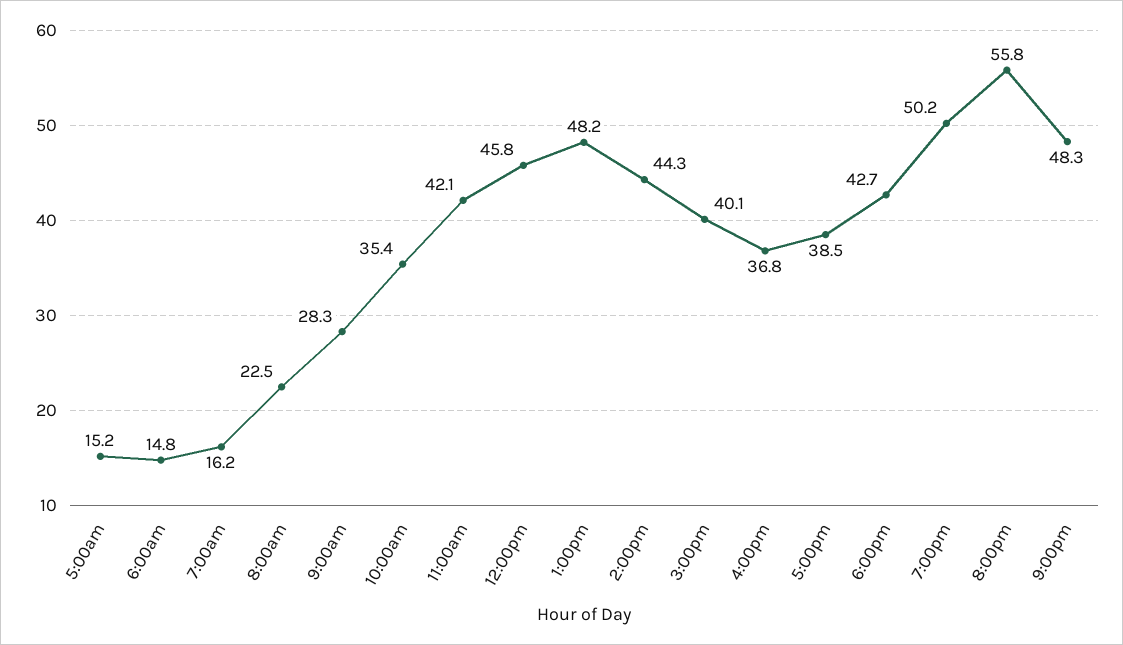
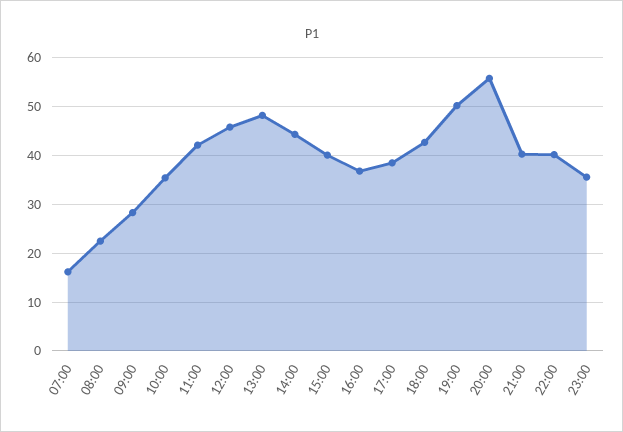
5:00am: 15.2 -> none
6:00am: 14.8 -> none
9:00pm: 48.3 -> 40
22:00: none -> 40
23:00: none -> 36

